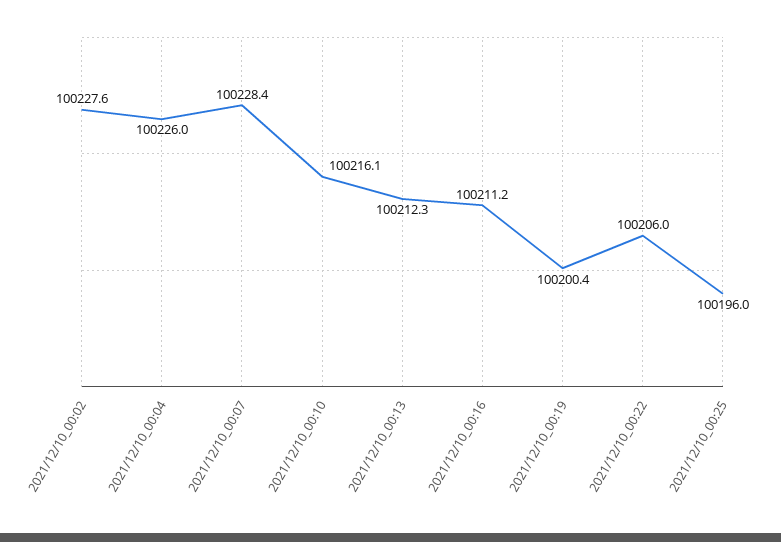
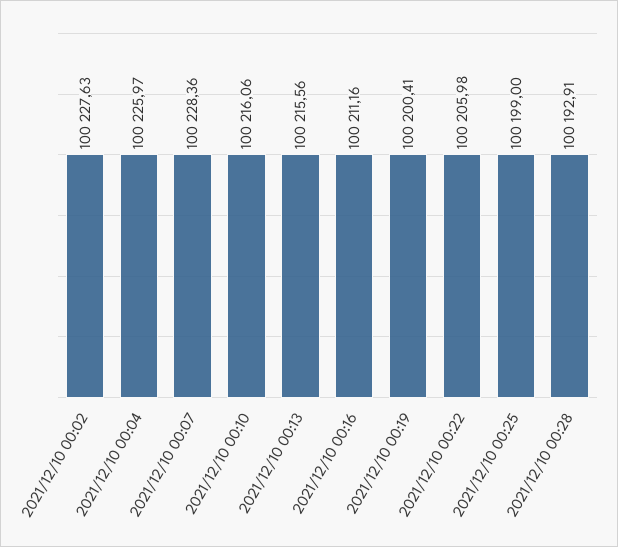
2021/12/10_00:13: 100212.3 -> 100215.56
2021/12/10_00:25: 100196 -> 100199
2021/12/10 00:28: none -> 100192.91

